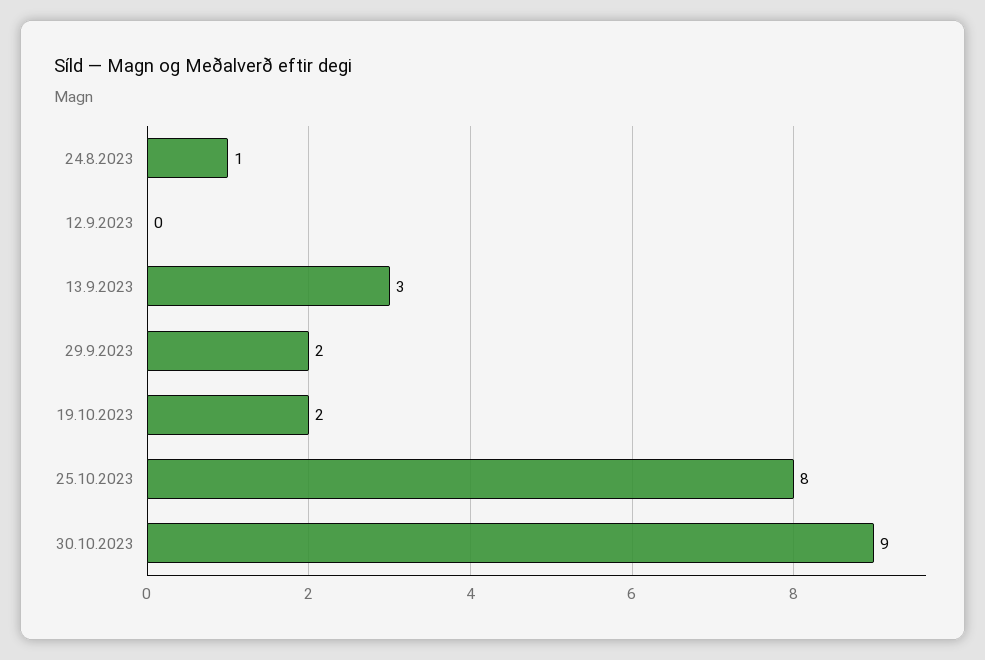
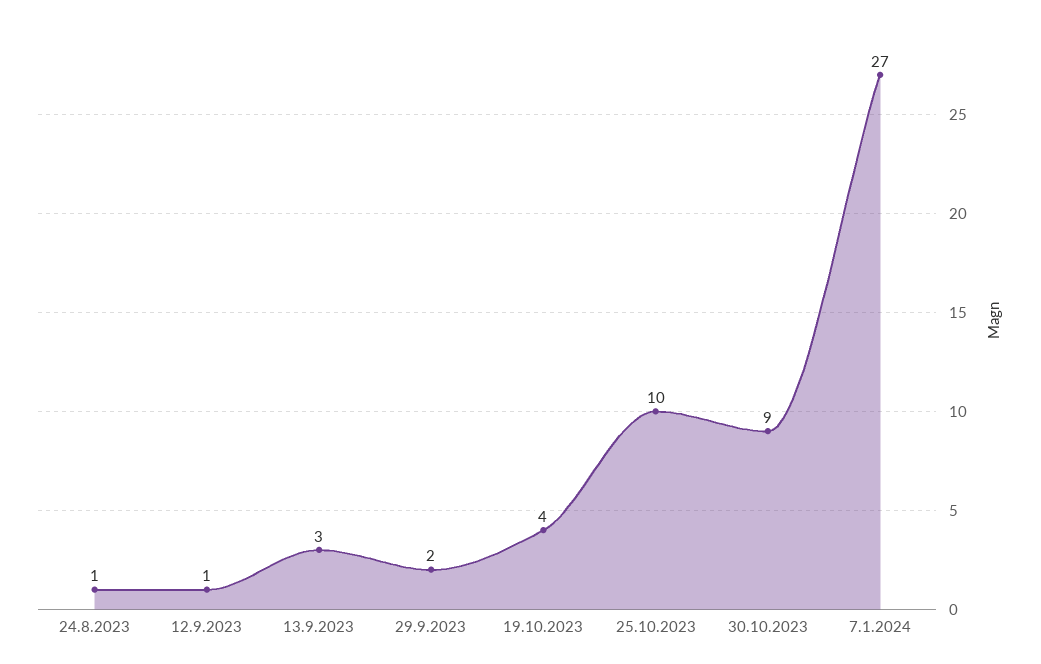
12.9.2023: 0 -> 1
19.10.2023: 2 -> 4
25.10.2023: 8 -> 10
7.1.2024: none -> 27

